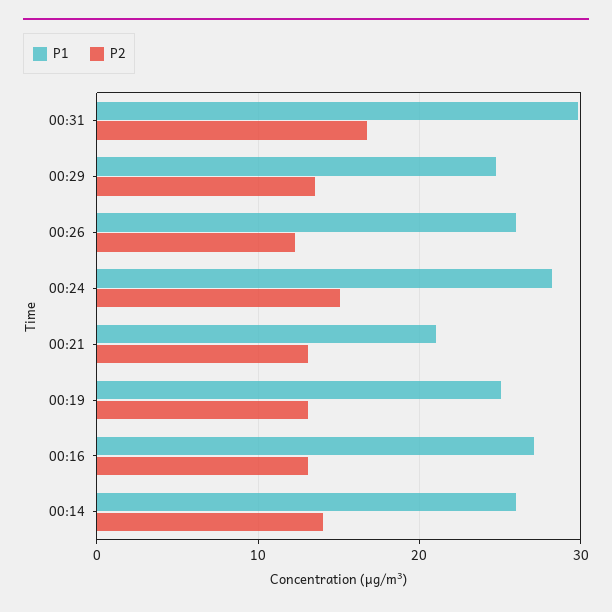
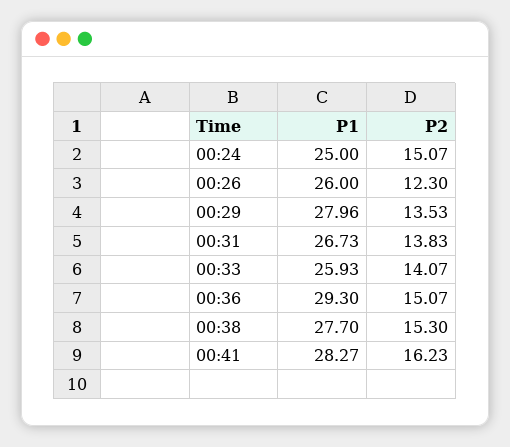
P1, 00:31: 30 -> 26.73
P2, 00:31: 17 -> 13.83
P1, 00:29: 25 -> 27.96
P1, 00:24: 28 -> 25
P1, 00:21: 21 -> none
P2, 00:21: 13 -> none
P1, 00:19: 25 -> none
P2, 00:19: 13 -> none
P1, 00:16: 27 -> none
P2, 00:16: 13 -> none
P1, 00:14: 26 -> none
P2, 00:14: 14 -> none
P1, 00:33: none -> 25.93
P2, 00:33: none -> 14.07
P1, 00:36: none -> 29.3
P2, 00:36: none -> 15.07
P1, 00:38: none -> 27.7
P2, 00:38: none -> 15.3
P1, 00:41: none -> 28.27
P2, 00:41: none -> 16.23

